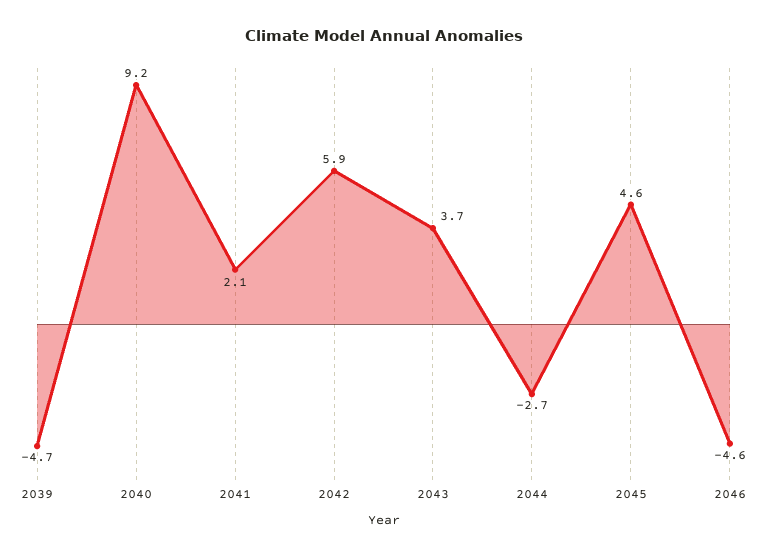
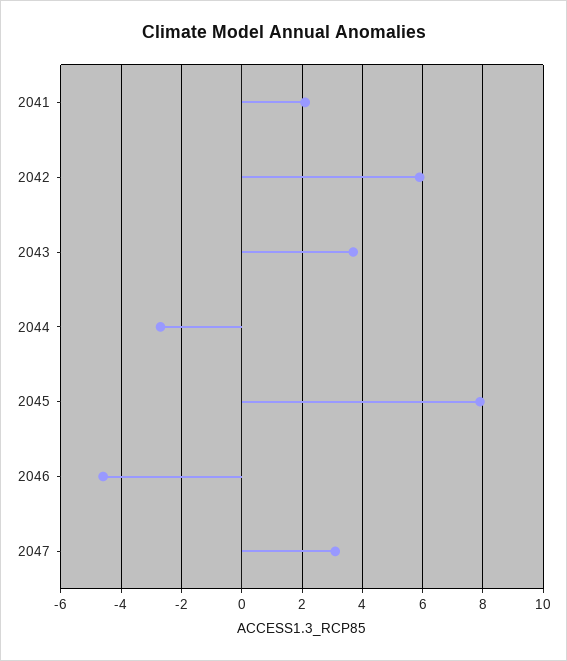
2039: -4.7 -> none
2040: 9.2 -> none
2045: 4.6 -> 8
2047: none -> 3

